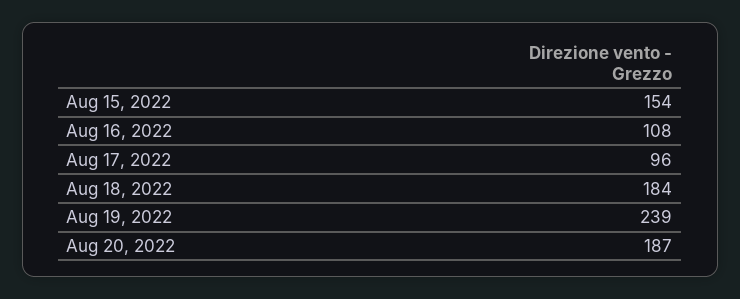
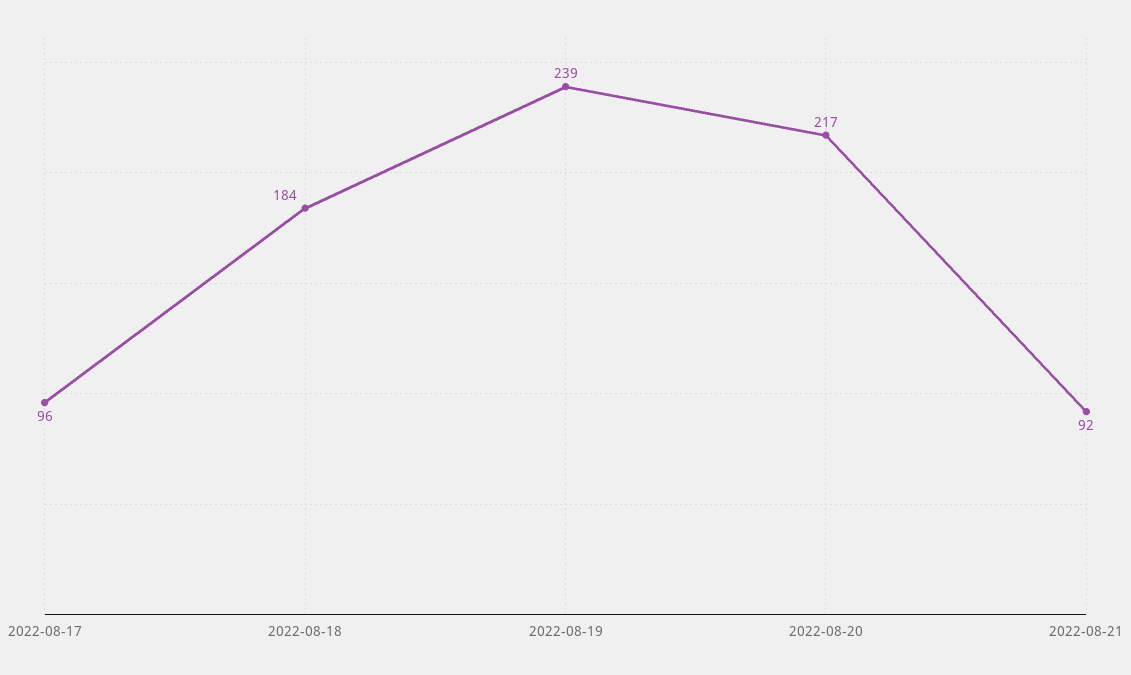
Aug 15, 2022: 154 -> none
Aug 16, 2022: 108 -> none
Aug 20, 2022: 187 -> 217
2022-08-21: none -> 92

